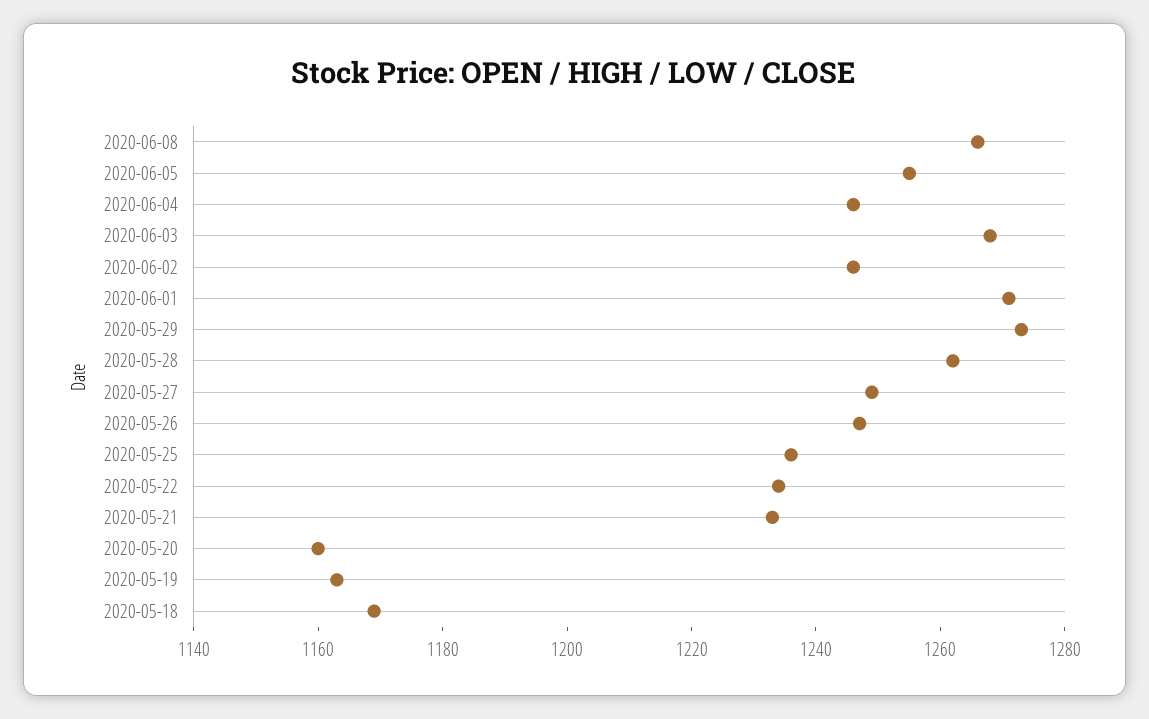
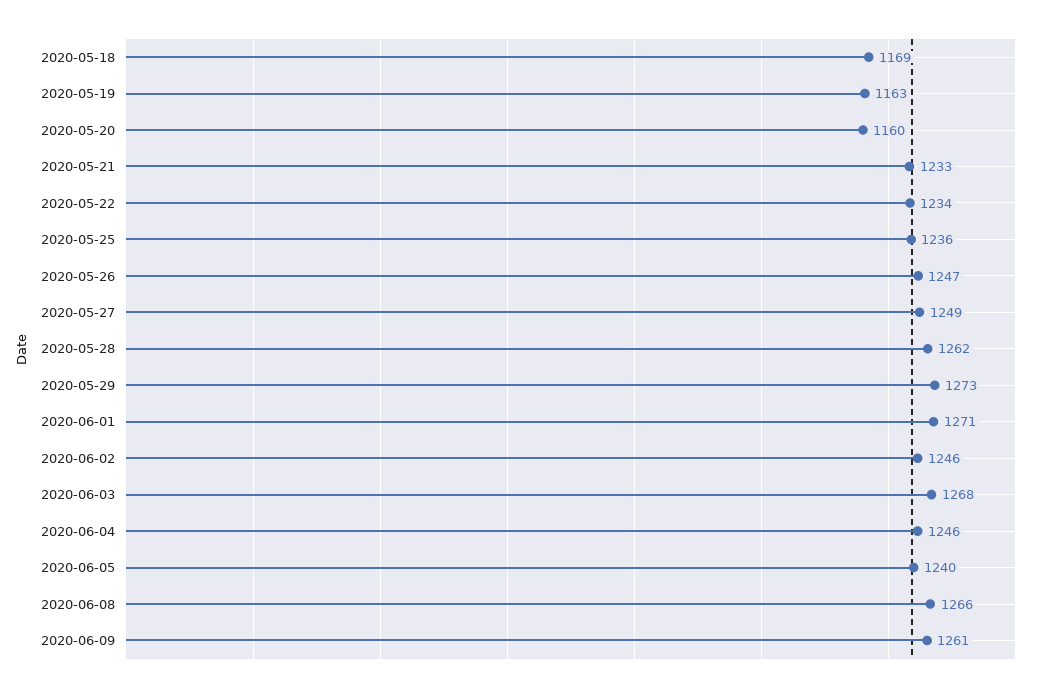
2020-06-05: 1255 -> 1240
2020-06-09: none -> 1261

